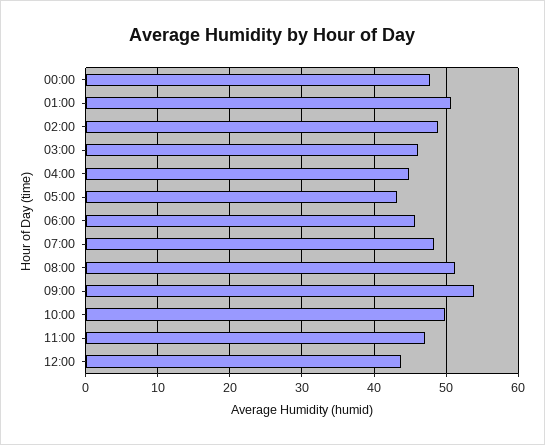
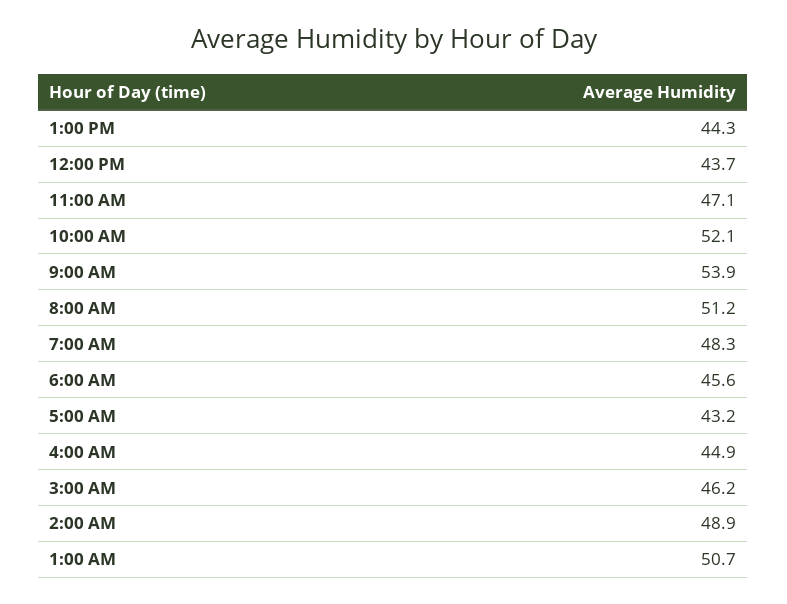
00:00: 48 -> none
10:00: 50 -> 52.1
1:00 PM: none -> 44.3

